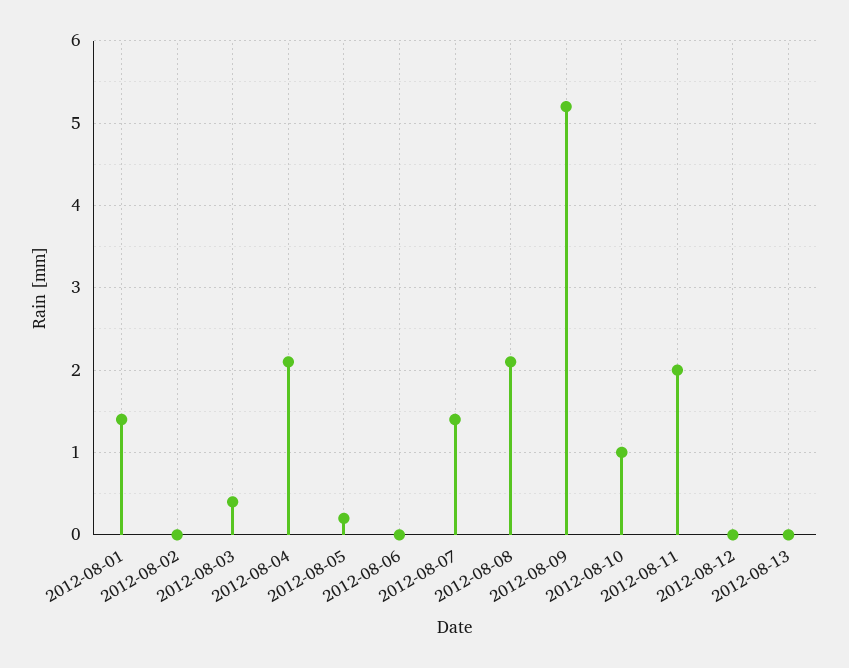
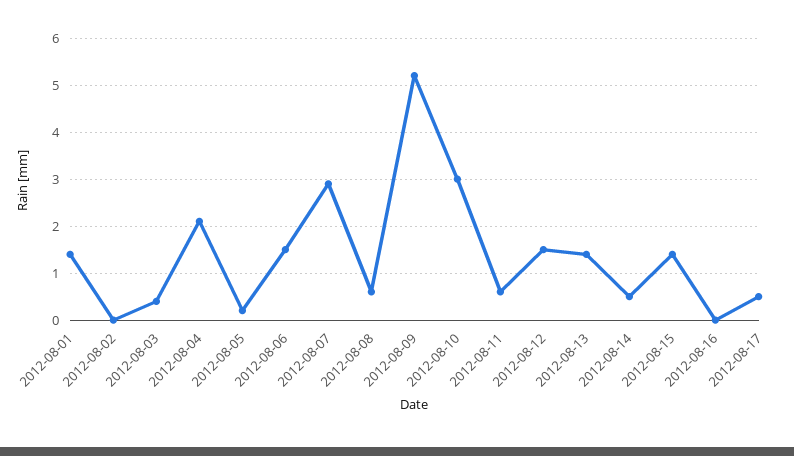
2012-08-06: 0 -> 1.5
2012-08-07: 1.4 -> 3
2012-08-08: 2.1 -> 0.5
2012-08-10: 1 -> 3
2012-08-11: 2 -> 0.5
2012-08-12: 0 -> 1.5
2012-08-13: 0 -> 1.5
2012-08-14: none -> 0.5
2012-08-15: none -> 1.5
2012-08-16: none -> 0
2012-08-17: none -> 0.5

